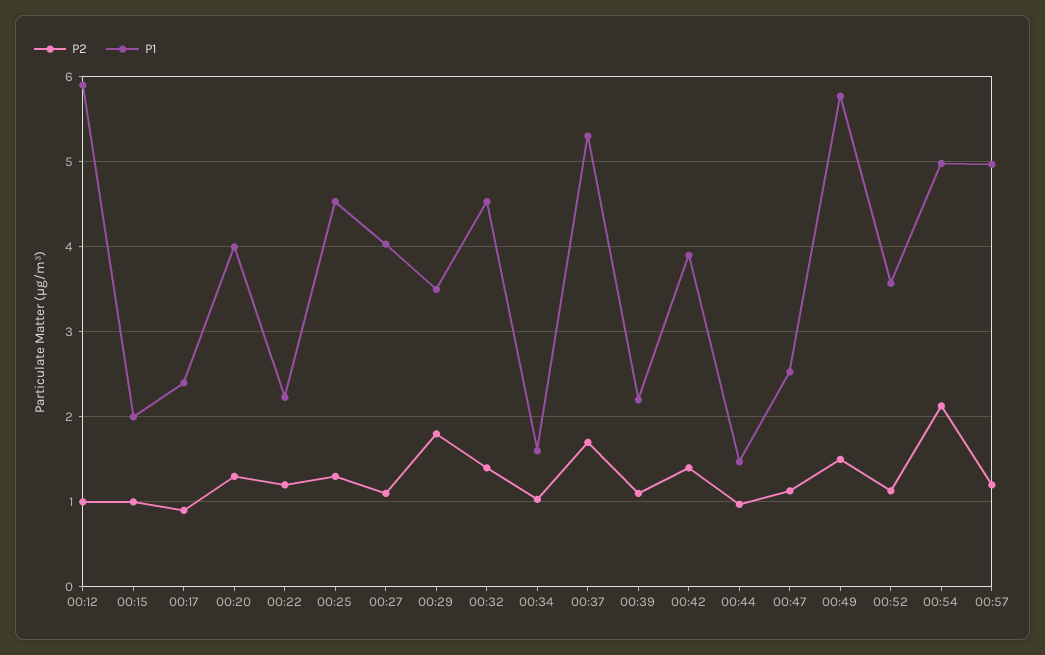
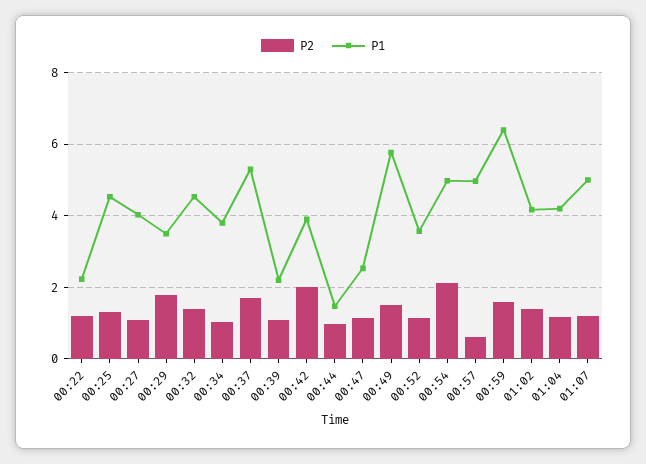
P2, 00:12: 1 -> none
P1, 00:12: 5.9 -> none
P2, 00:15: 1 -> none
P1, 00:15: 2 -> none
P2, 00:17: 0.9 -> none
P1, 00:17: 2.4 -> none
P2, 00:20: 1.3 -> none
P1, 00:20: 4 -> none
P1, 00:34: 1.6 -> 3.8
P2, 00:42: 1.4 -> 2
P2, 00:57: 1.2 -> 0.6
P2, 00:59: none -> 1.6
P1, 00:59: none -> 6.4
P2, 01:02: none -> 1.4
P1, 01:02: none -> 4.2
P2, 01:04: none -> 1.2
P1, 01:04: none -> 4.2
P2, 01:07: none -> 1.2
P1, 01:07: none -> 5

